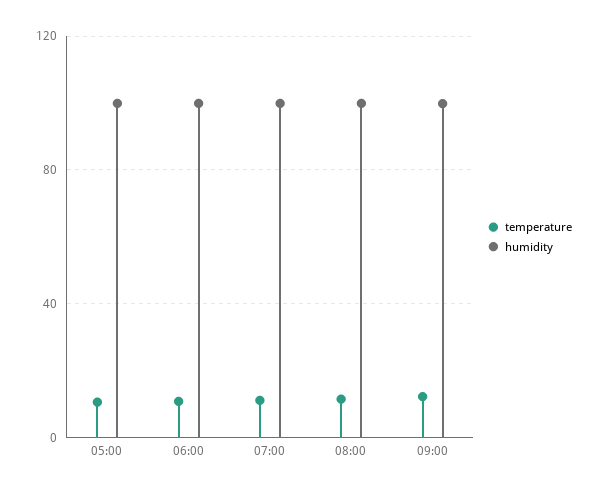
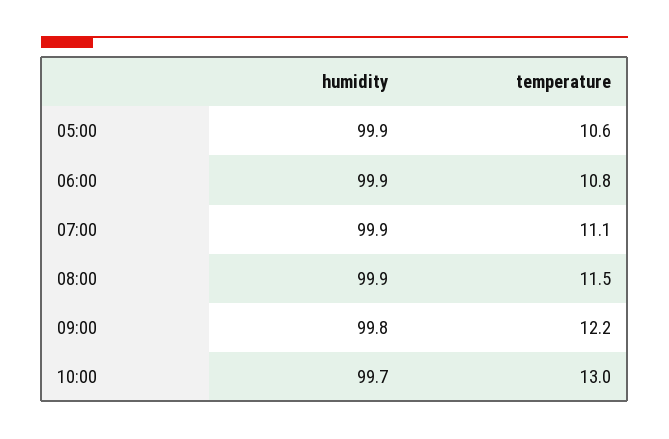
humidity, 10:00: none -> 99.7
temperature, 10:00: none -> 13

